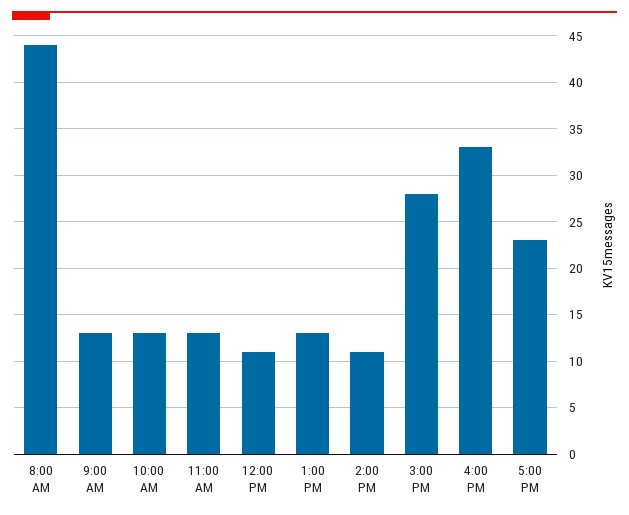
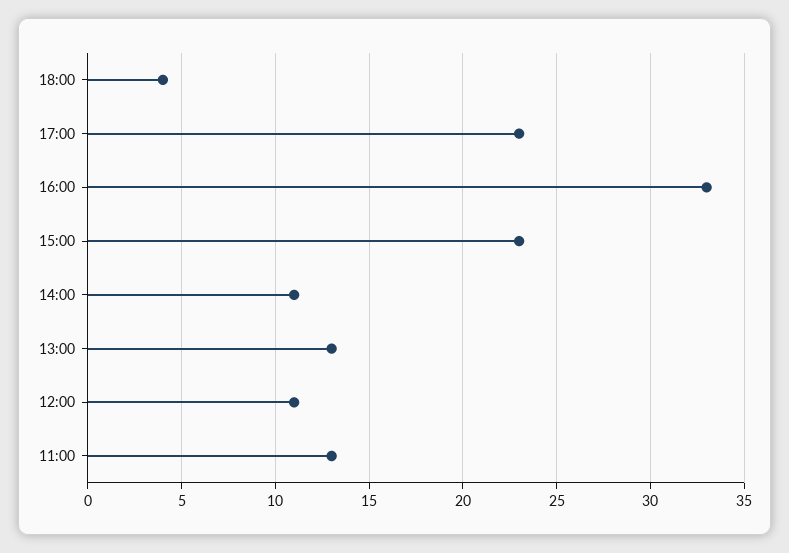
8:00 AM: 44 -> none
9:00 AM: 13 -> none
10:00 AM: 13 -> none
3:00 PM: 28 -> 23
18:00: none -> 4

